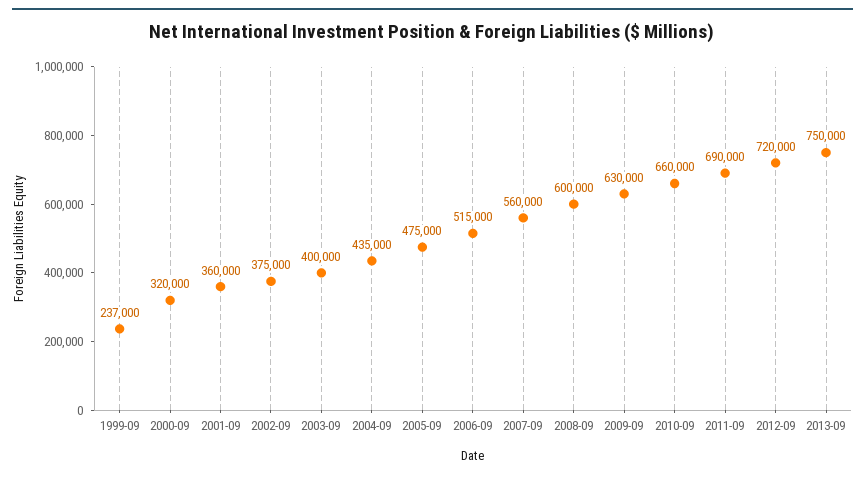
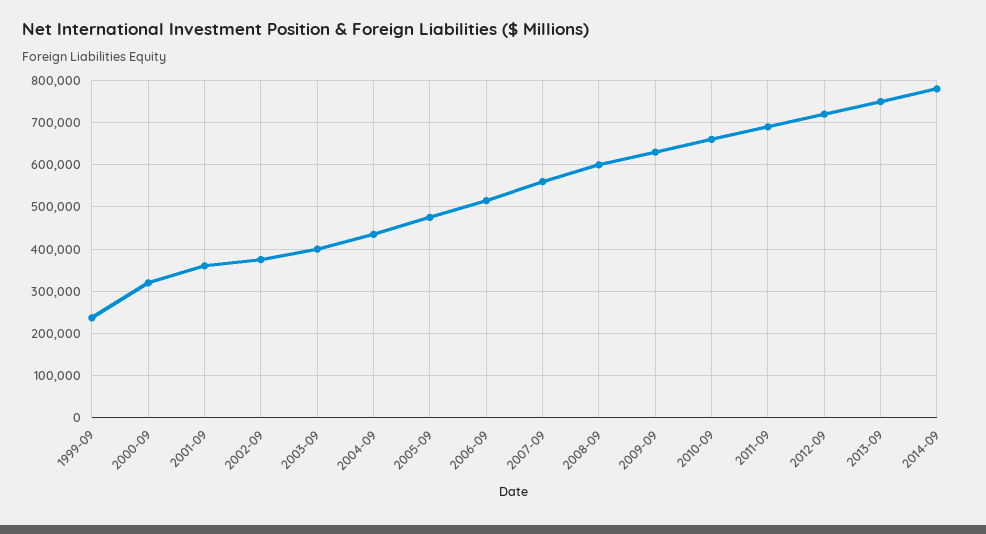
2014-09: none -> 780000

